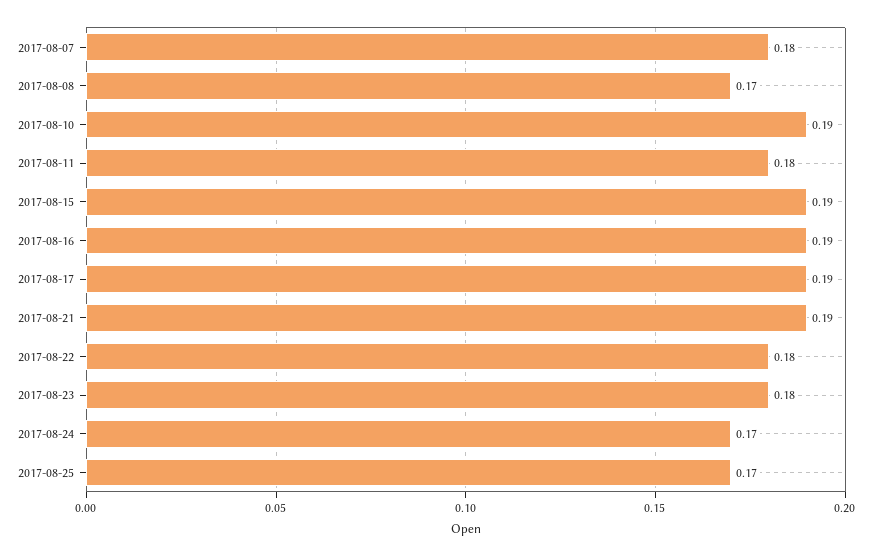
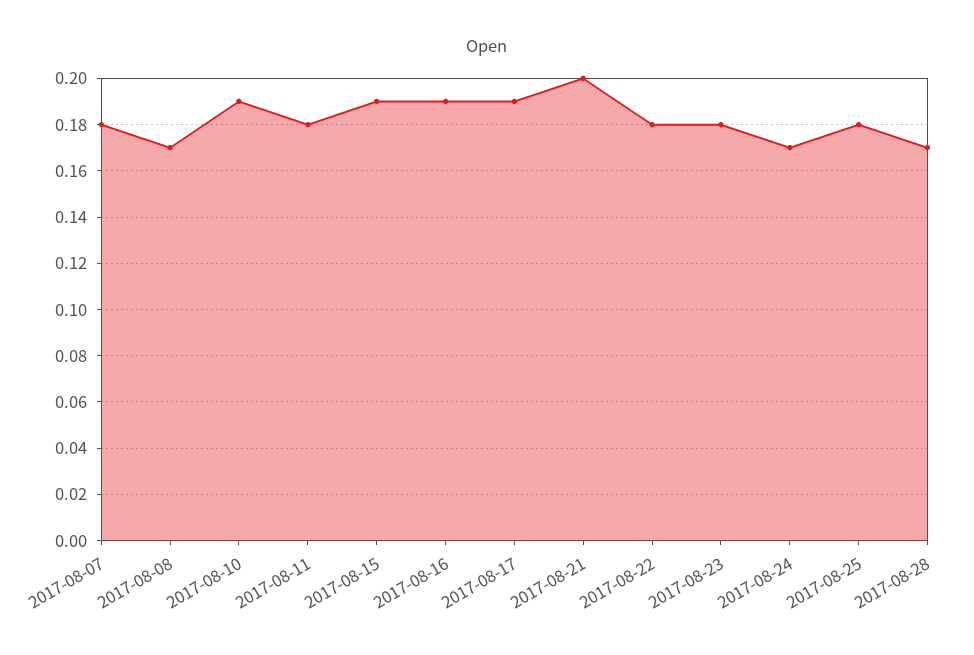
2017-08-21: 0.19 -> 0.2
2017-08-25: 0.17 -> 0.18
2017-08-28: none -> 0.17

